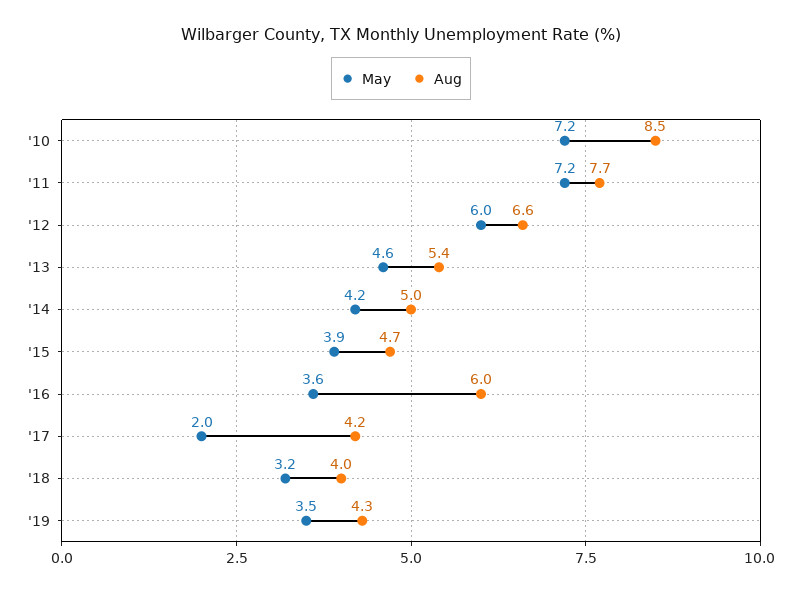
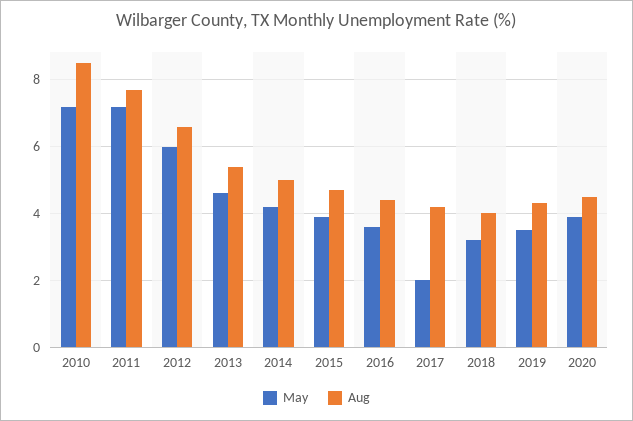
Aug, '16: 6 -> 4.5
May, 2020: none -> 4
Aug, 2020: none -> 4.5

